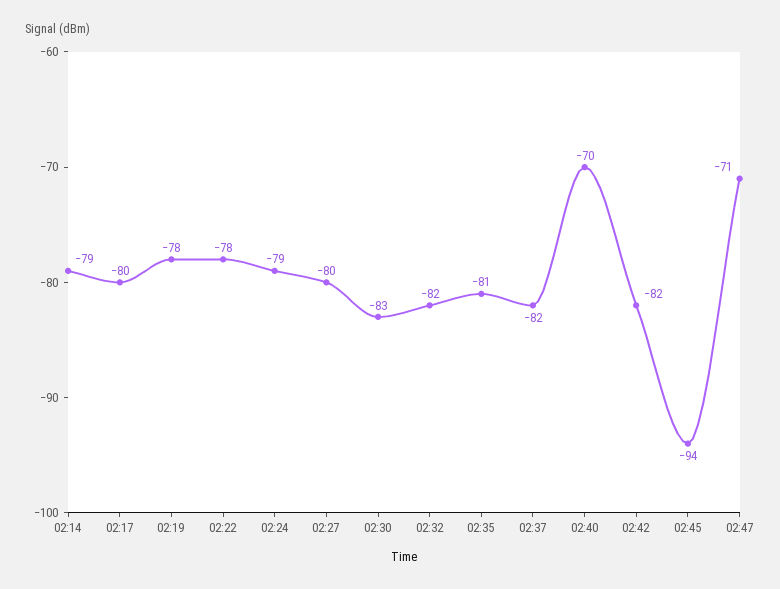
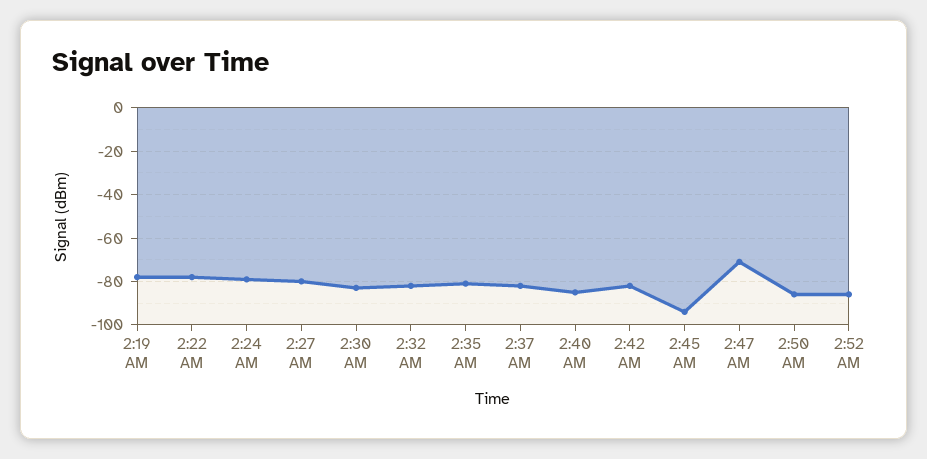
02:14: -79 -> none
02:17: -80 -> none
02:40: -70 -> -85
2:50 AM: none -> -85
2:52 AM: none -> -85

